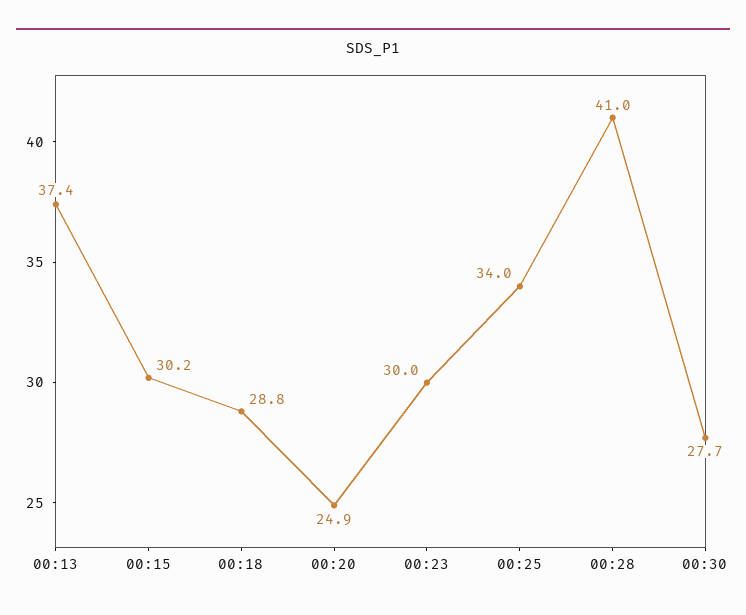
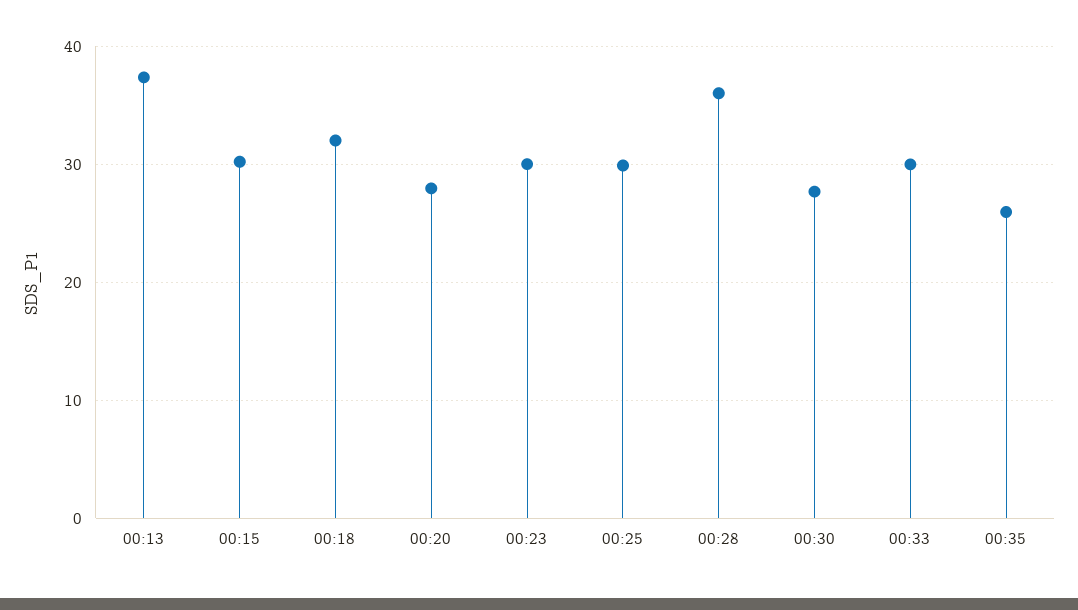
00:18: 28.8 -> 32
00:20: 24.9 -> 28
00:25: 34 -> 30
00:28: 41 -> 36
00:33: none -> 30
00:35: none -> 26

